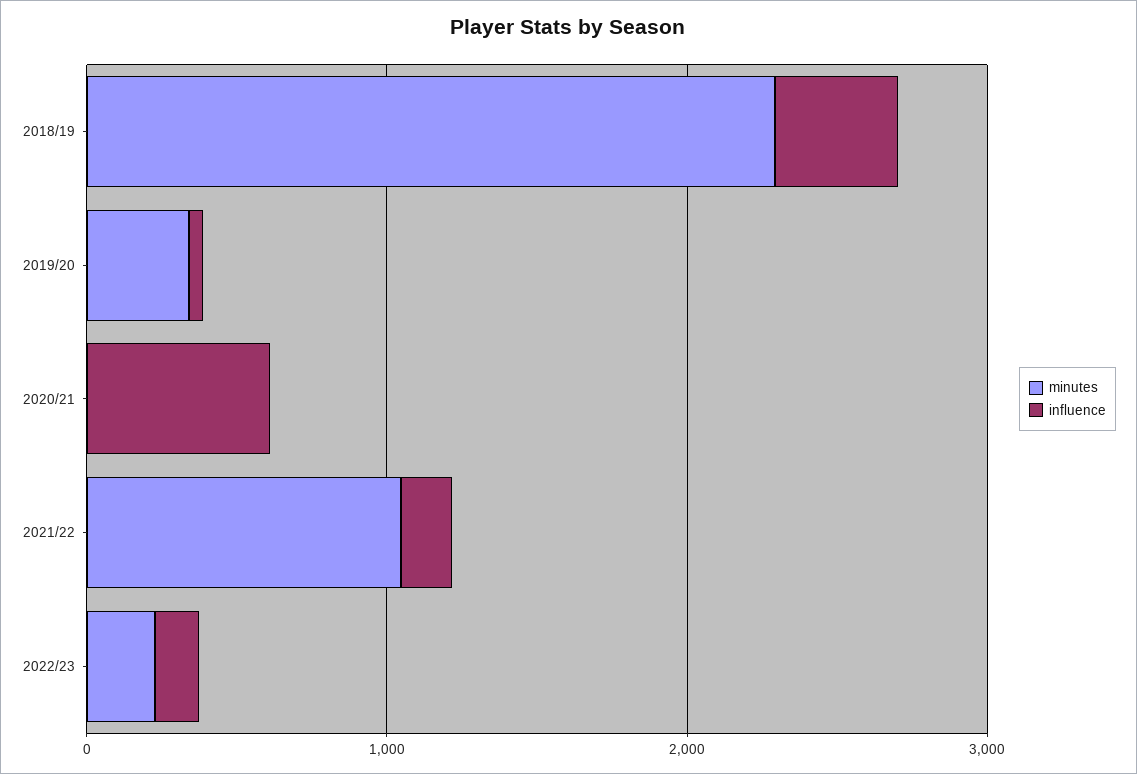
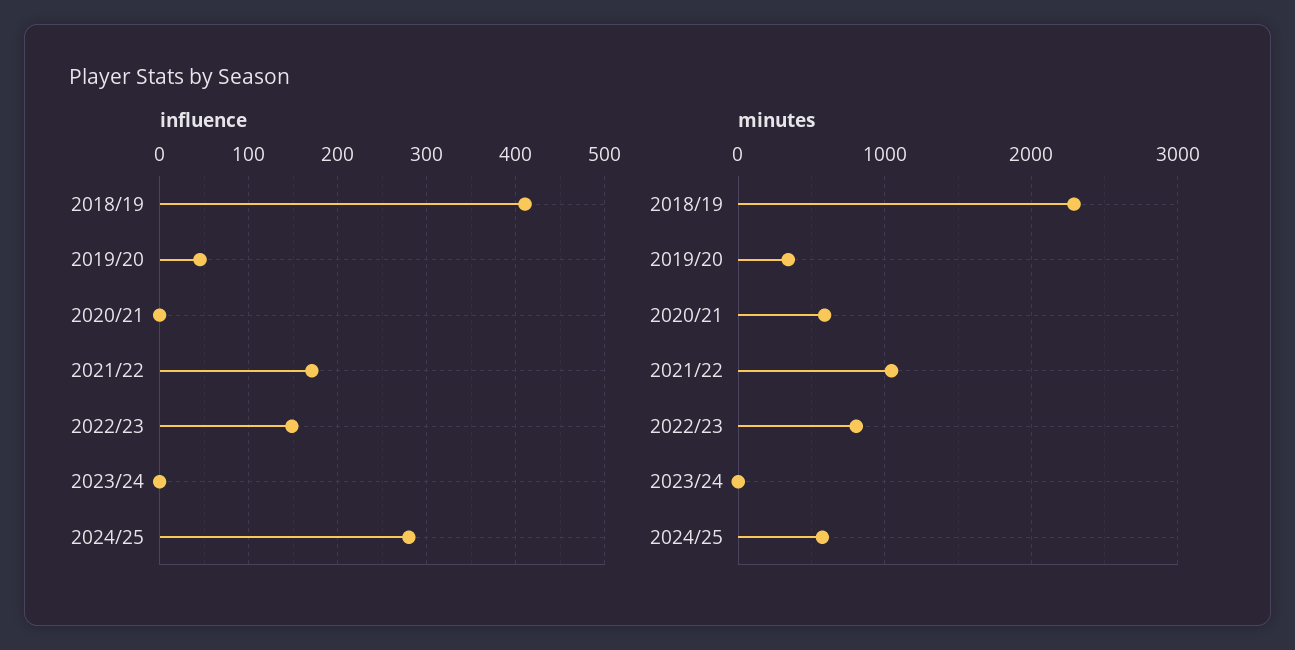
minutes, 2020/21: 0 -> 600
influence, 2020/21: 600 -> 0
minutes, 2022/23: 200 -> 800
influence, 2023/24: none -> 0
influence, 2024/25: none -> 280
minutes, 2023/24: none -> 0
minutes, 2024/25: none -> 600

